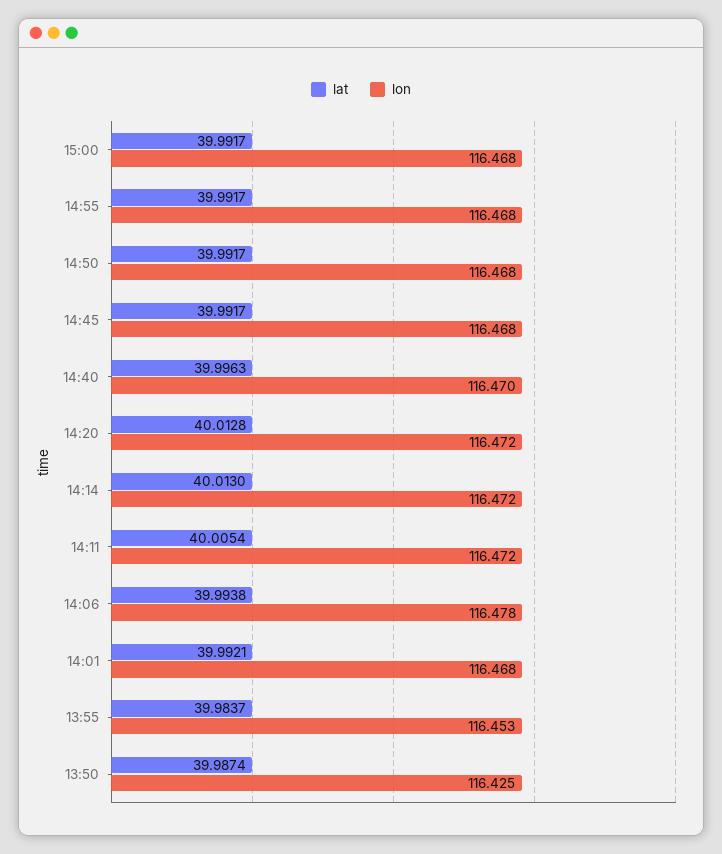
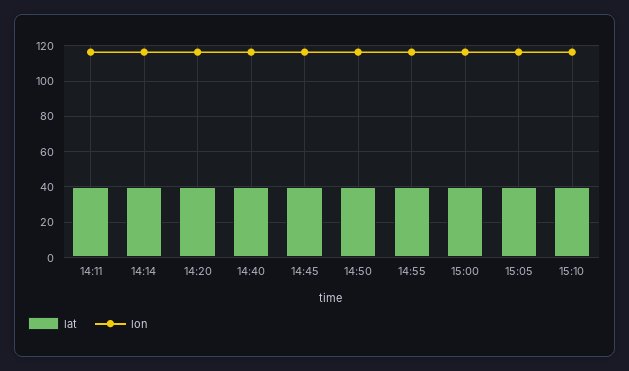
lat, 14:06: 39.9938 -> none
lon, 14:06: 116.478 -> none
lat, 14:01: 39.9921 -> none
lon, 14:01: 116.468 -> none
lat, 13:55: 39.9837 -> none
lon, 13:55: 116.453 -> none
lat, 13:50: 39.9874 -> none
lon, 13:50: 116.425 -> none
lat, 15:05: none -> 40
lon, 15:05: none -> 115
lat, 15:10: none -> 40
lon, 15:10: none -> 115

